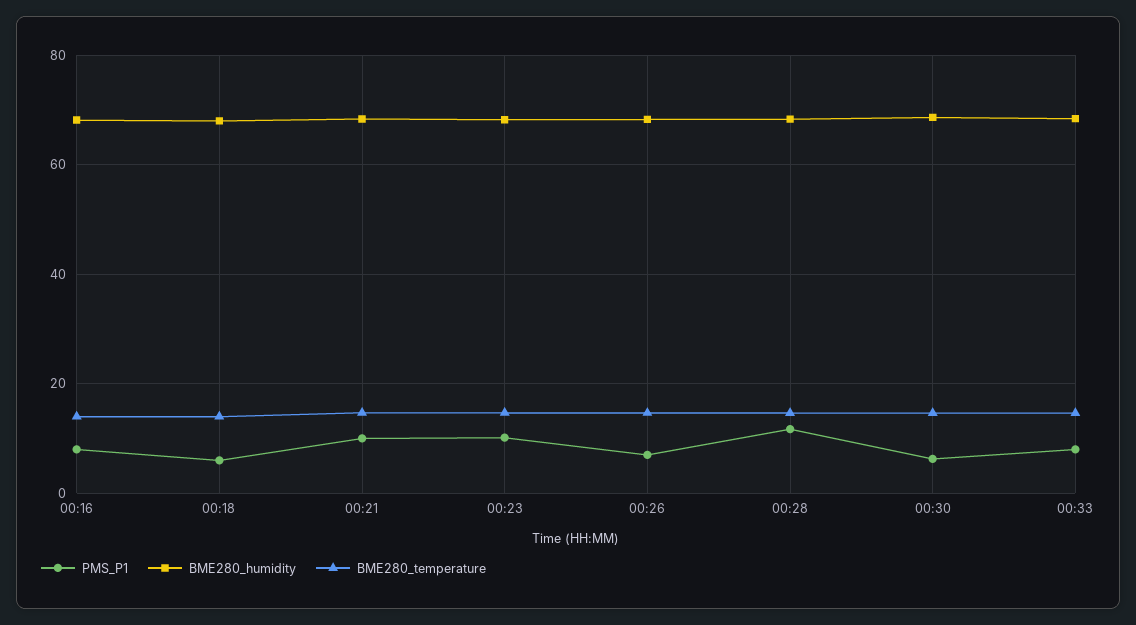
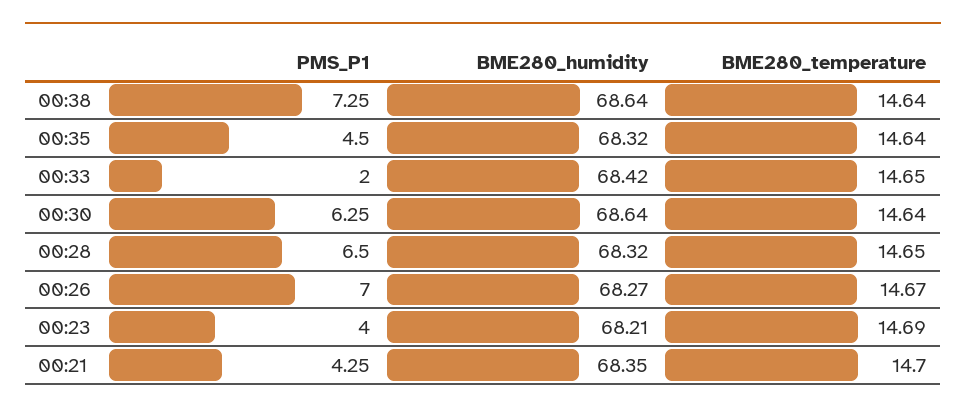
PMS_P1, 00:16: 8 -> none
BME280_humidity, 00:16: 68 -> none
BME280_temperature, 00:16: 14 -> none
PMS_P1, 00:18: 6 -> none
BME280_humidity, 00:18: 68 -> none
BME280_temperature, 00:18: 14 -> none
PMS_P1, 00:21: 10 -> 4.25
PMS_P1, 00:23: 10 -> 4
PMS_P1, 00:28: 12 -> 6.5
PMS_P1, 00:33: 8 -> 2
PMS_P1, 00:38: none -> 7.25
BME280_humidity, 00:38: none -> 68.64
BME280_temperature, 00:38: none -> 14.64
PMS_P1, 00:35: none -> 4.5
BME280_humidity, 00:35: none -> 68.32
BME280_temperature, 00:35: none -> 14.64

